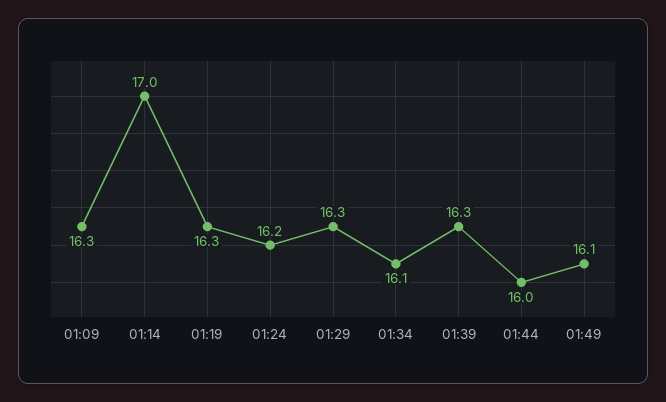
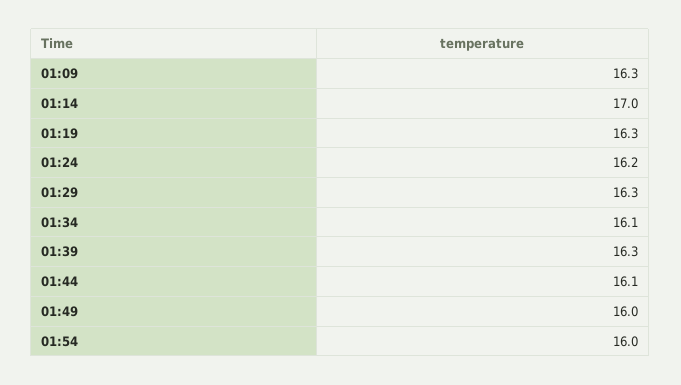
01:44: 16 -> 16.1
01:49: 16.1 -> 16
01:54: none -> 16

